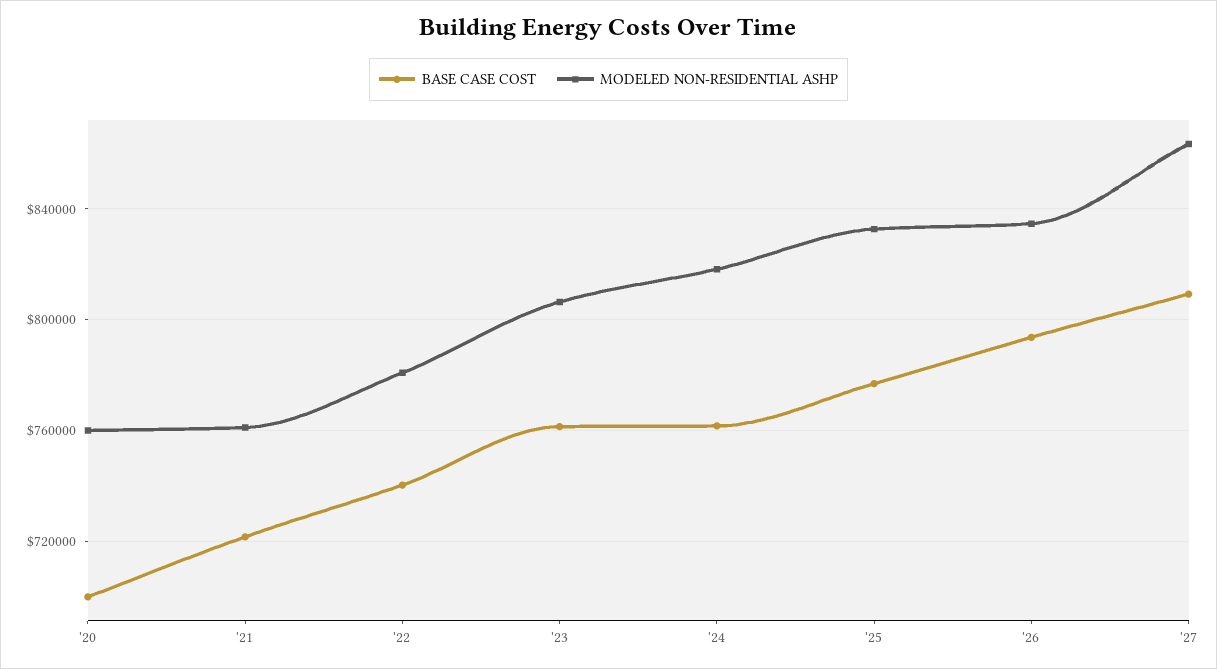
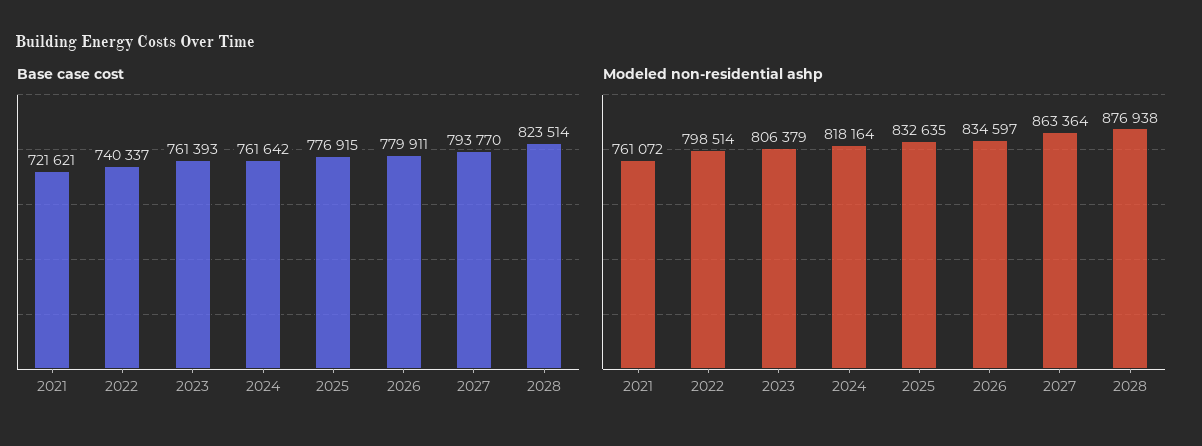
BASE CASE COST, '20: 700000 -> none
MODELED NON-RESIDENTIAL ASHP, '20: 760000 -> none
MODELED NON-RESIDENTIAL ASHP, '22: 780000 -> 798514
BASE CASE COST, '26: 795000 -> 779911
BASE CASE COST, '27: 810000 -> 793770
BASE CASE COST, 2028: none -> 823514
MODELED NON-RESIDENTIAL ASHP, 2028: none -> 876938

